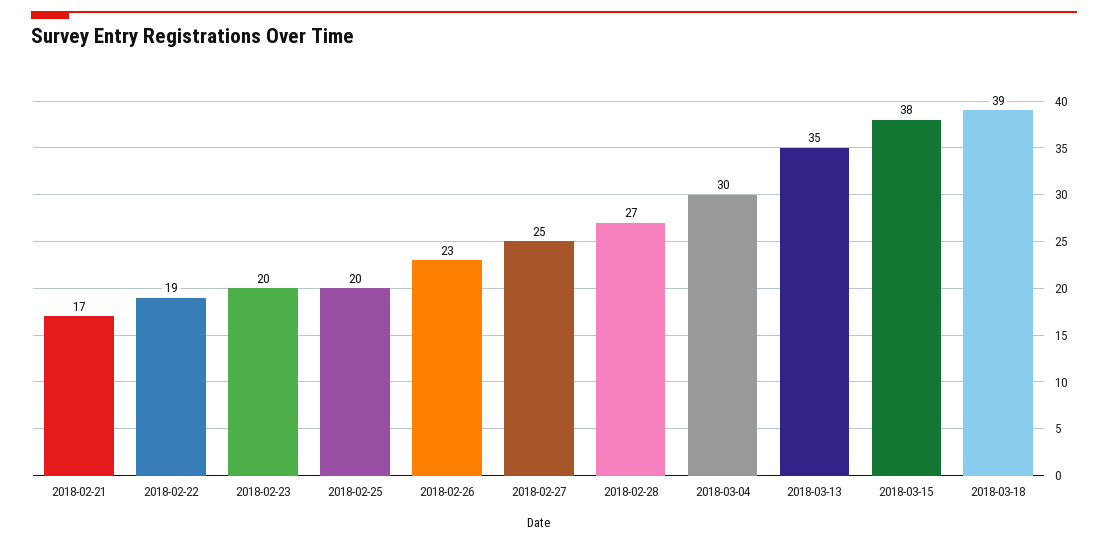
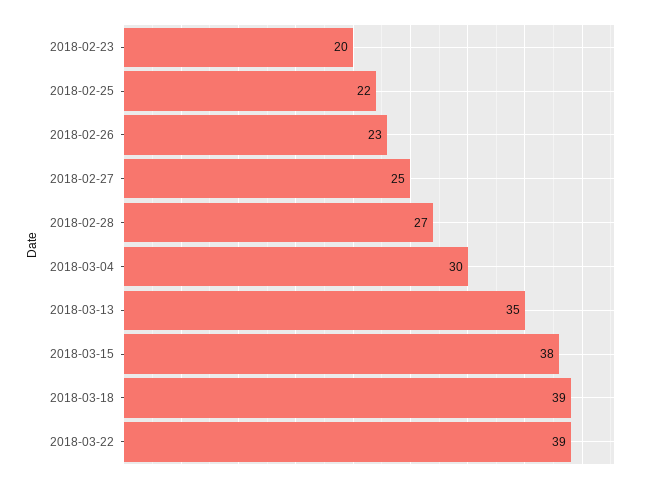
2018-02-21: 17 -> none
2018-02-22: 19 -> none
2018-02-25: 20 -> 22
2018-03-22: none -> 39

